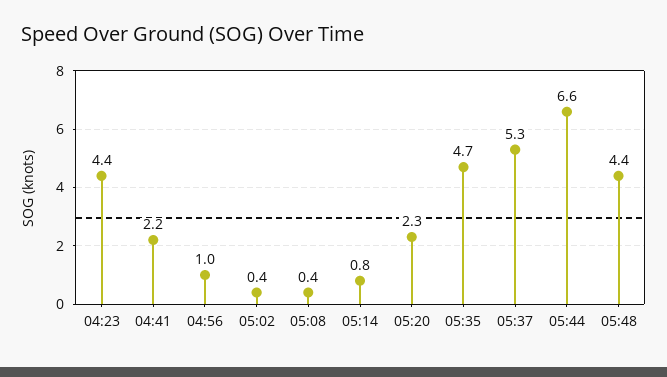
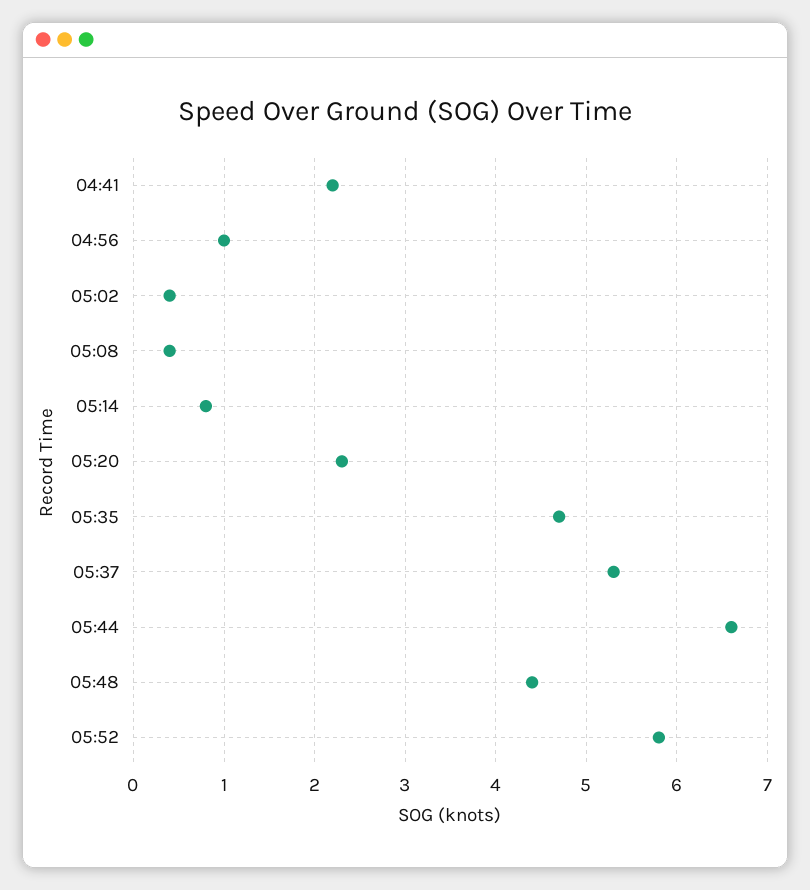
04:23: 4.4 -> none
05:52: none -> 5.8

